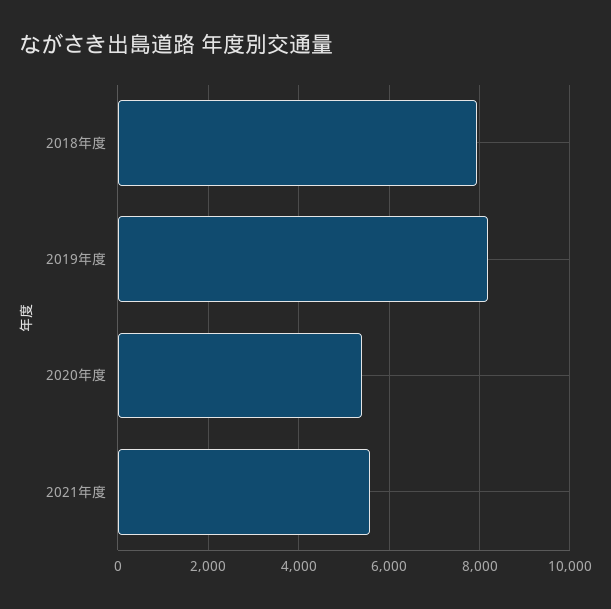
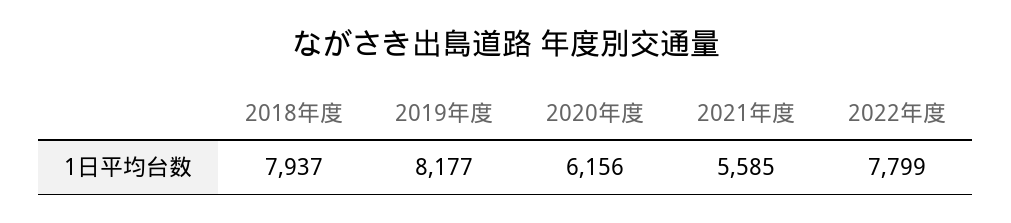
2020年度: 5400 -> 6156
2022年度: none -> 7799

